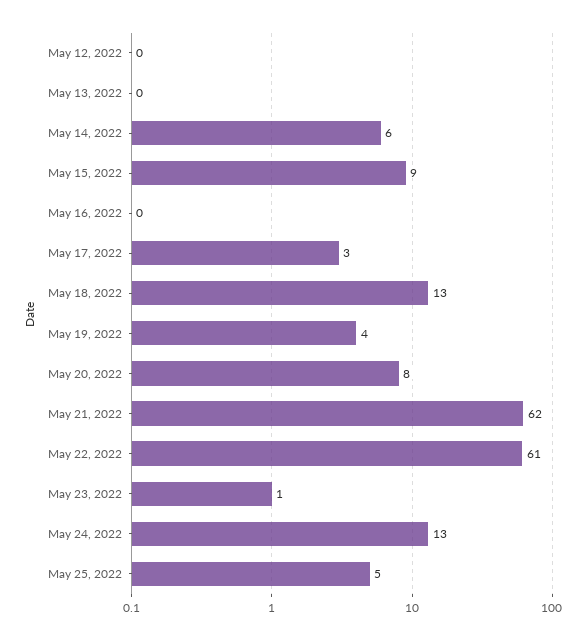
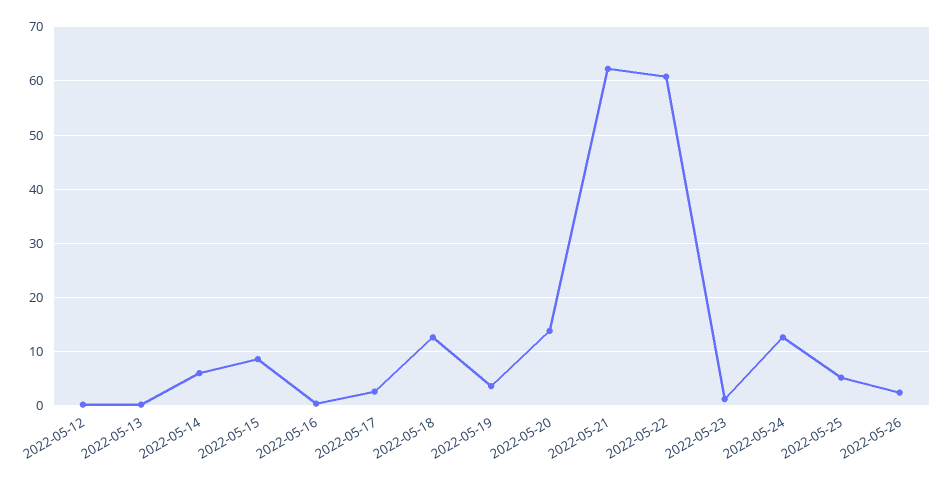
May 20, 2022: 8 -> 14
2022-05-26: none -> 2

